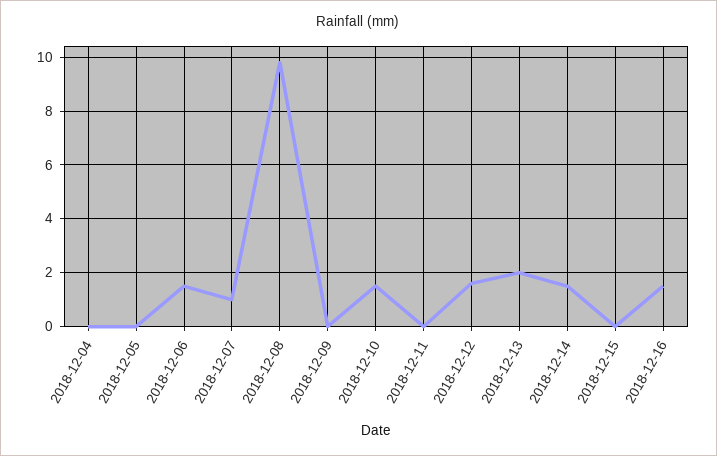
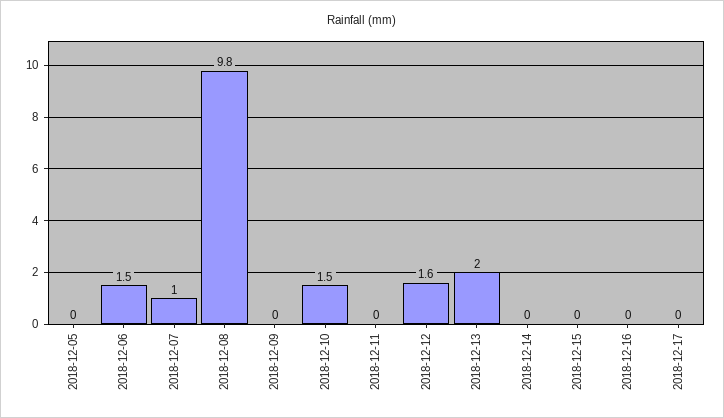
2018-12-04: 0 -> none
2018-12-14: 1.5 -> 0
2018-12-16: 1.5 -> 0
2018-12-17: none -> 0

